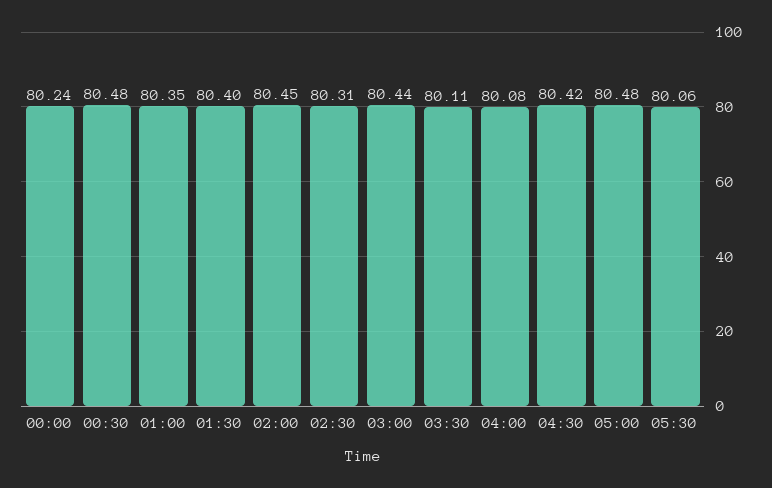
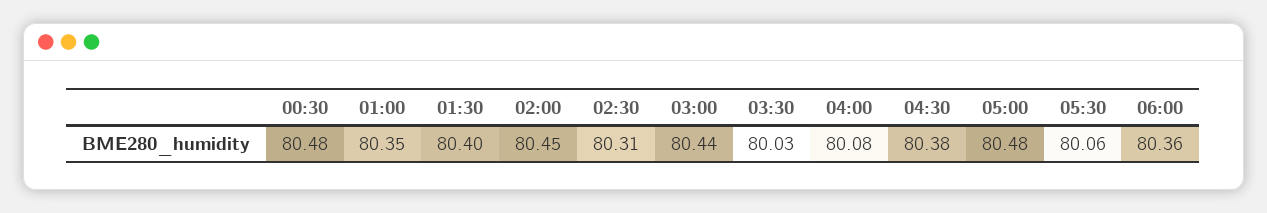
00:00: 80.24 -> none
03:30: 80.11 -> 80.03
04:30: 80.42 -> 80.38
06:00: none -> 80.36

